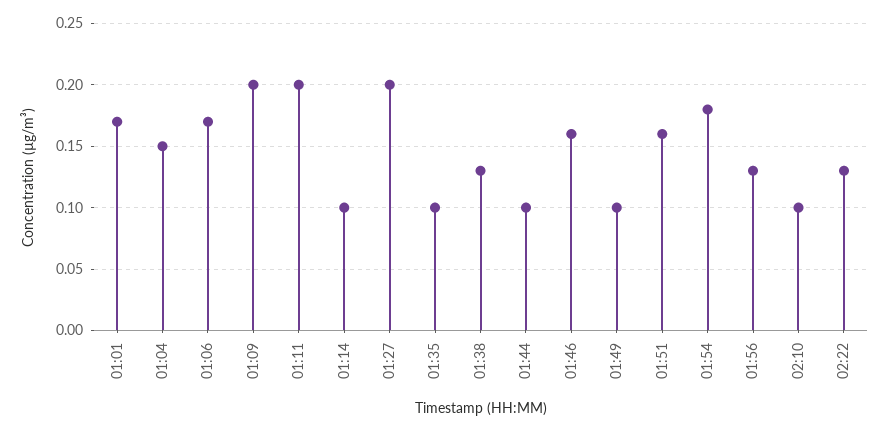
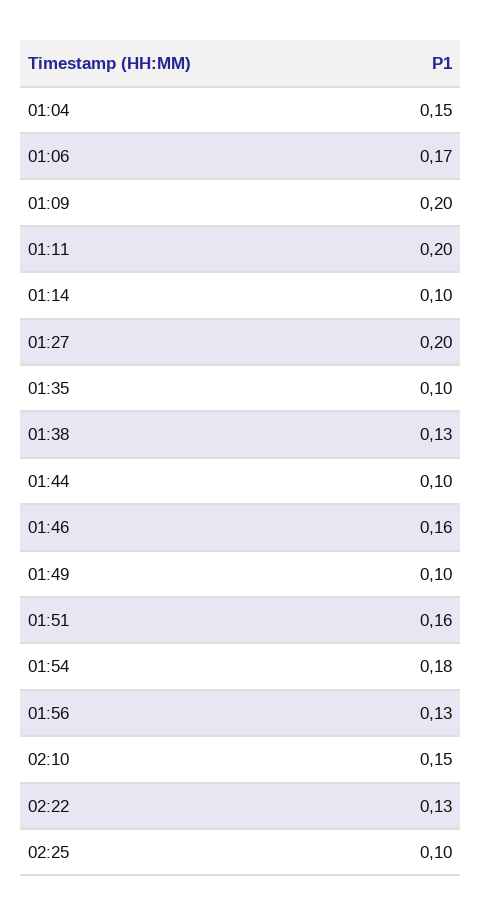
01:01: 0.17 -> none
02:10: 0.1 -> 0.15
02:25: none -> 0.1

